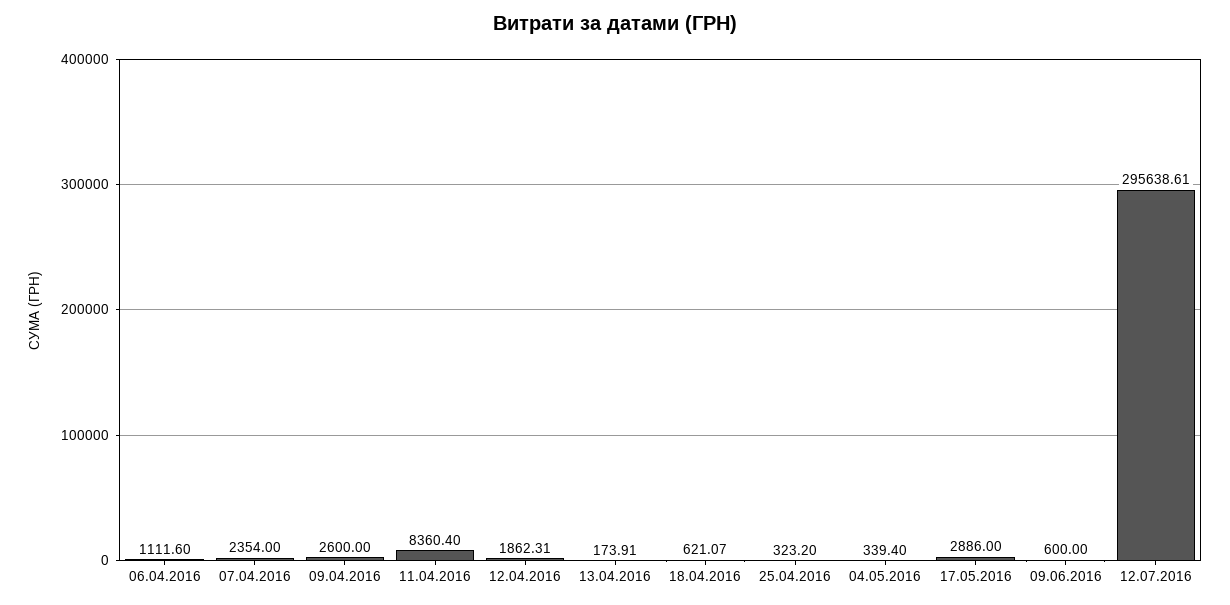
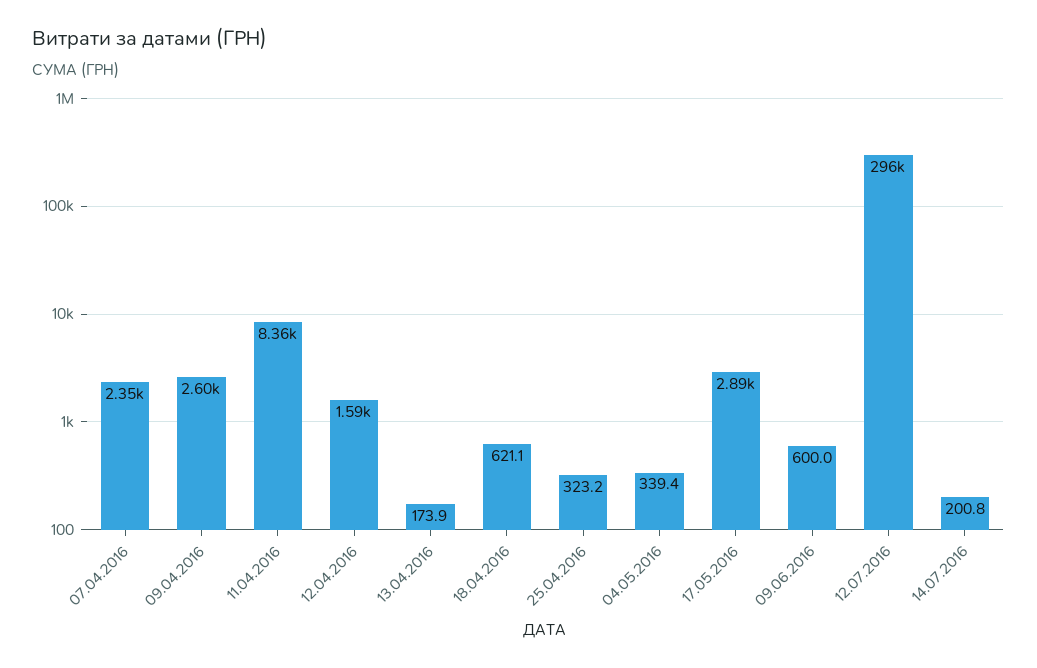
06.04.2016: 1111.6 -> none
12.04.2016: 1862.31 -> 1590
14.07.2016: none -> 200.8

